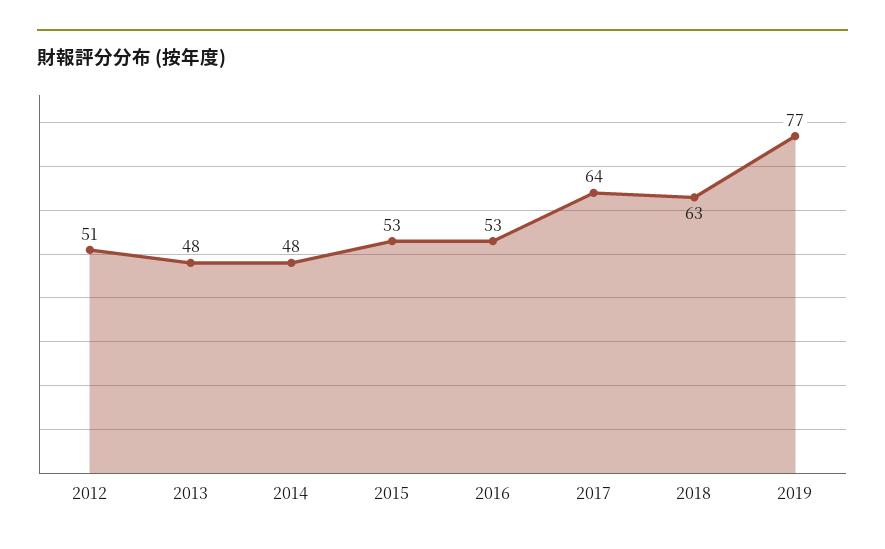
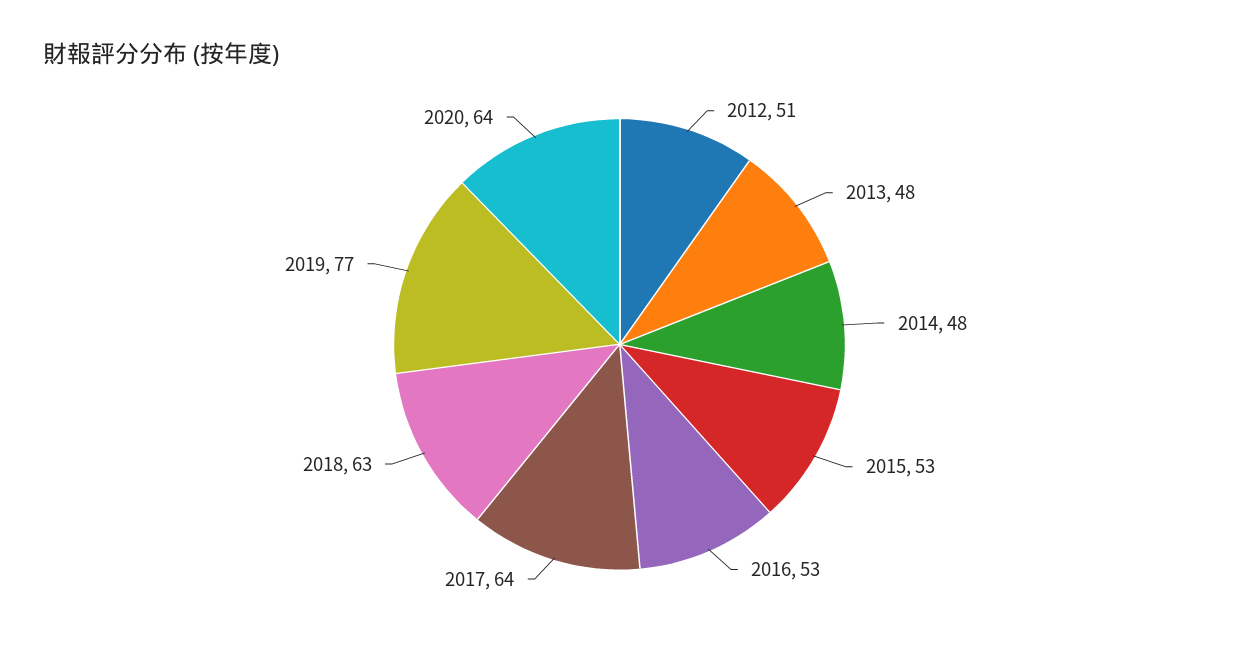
2020: none -> 64

